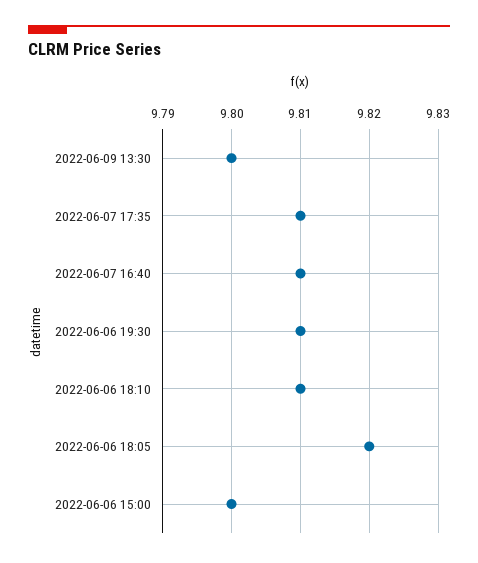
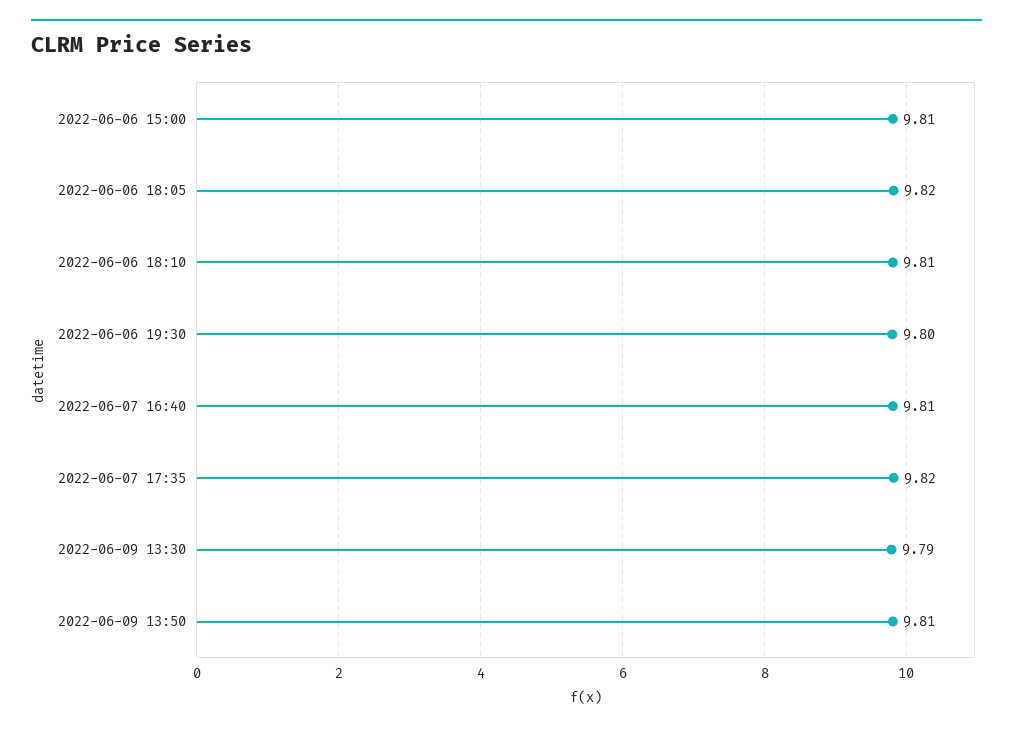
2022-06-09 13:30: 9.8 -> 9.79
2022-06-07 17:35: 9.81 -> 9.82
2022-06-06 19:30: 9.81 -> 9.8
2022-06-06 15:00: 9.8 -> 9.81
2022-06-09 13:50: none -> 9.81

